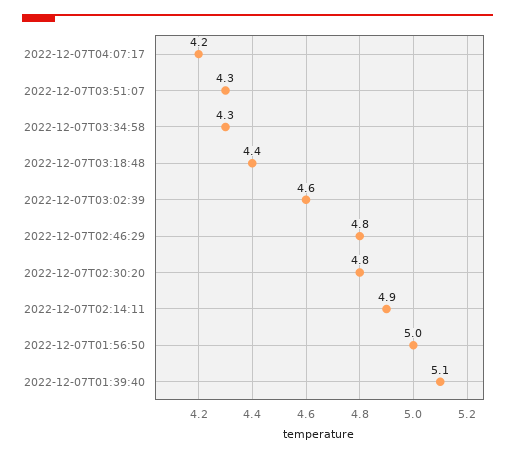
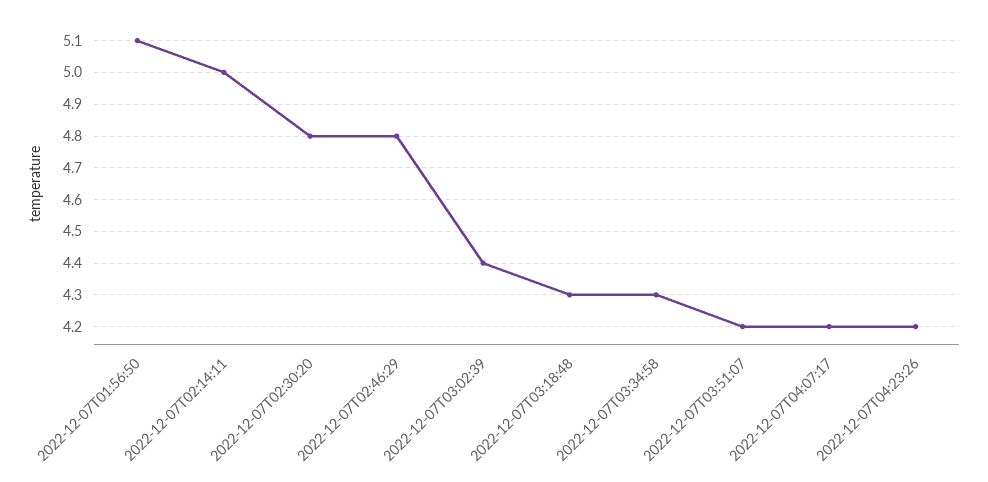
2022-12-07T03:51:07: 4.3 -> 4.2
2022-12-07T03:18:48: 4.4 -> 4.3
2022-12-07T03:02:39: 4.6 -> 4.4
2022-12-07T02:14:11: 4.9 -> 5
2022-12-07T01:56:50: 5 -> 5.1
2022-12-07T01:39:40: 5.1 -> none
2022-12-07T04:23:26: none -> 4.2

